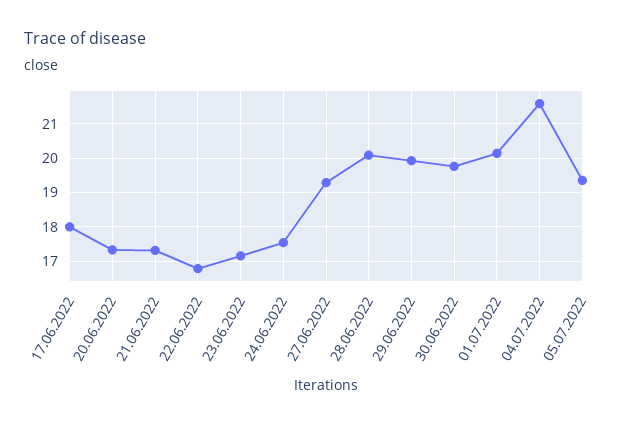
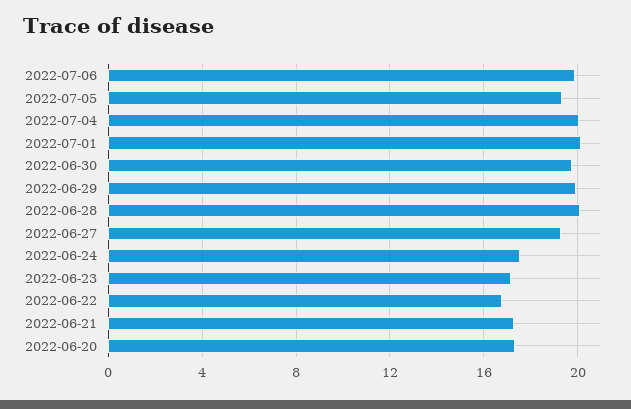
17.06.2022: 18 -> none
04.07.2022: 21.6 -> 20
2022-07-06: none -> 20

